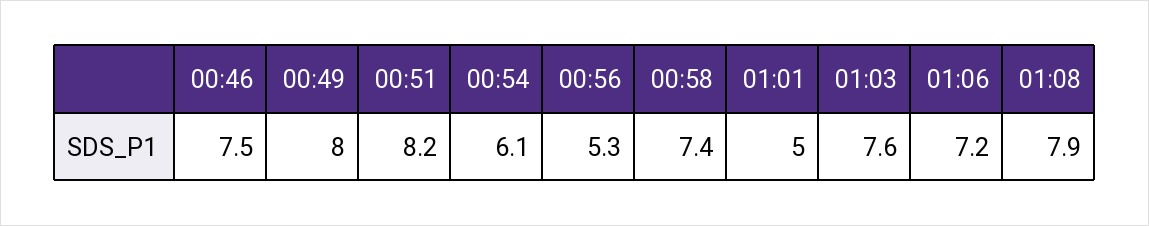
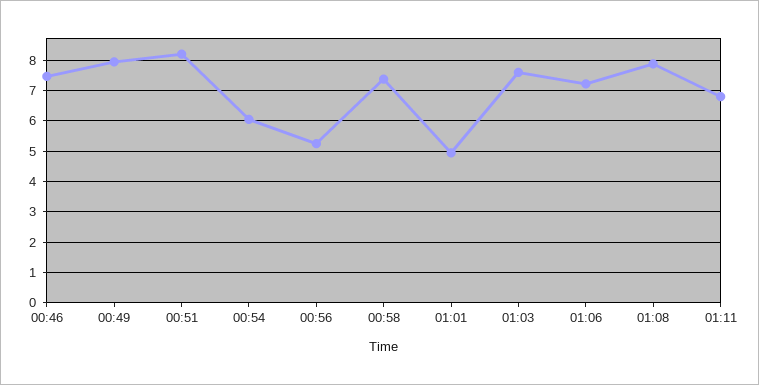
01:11: none -> 6.8

